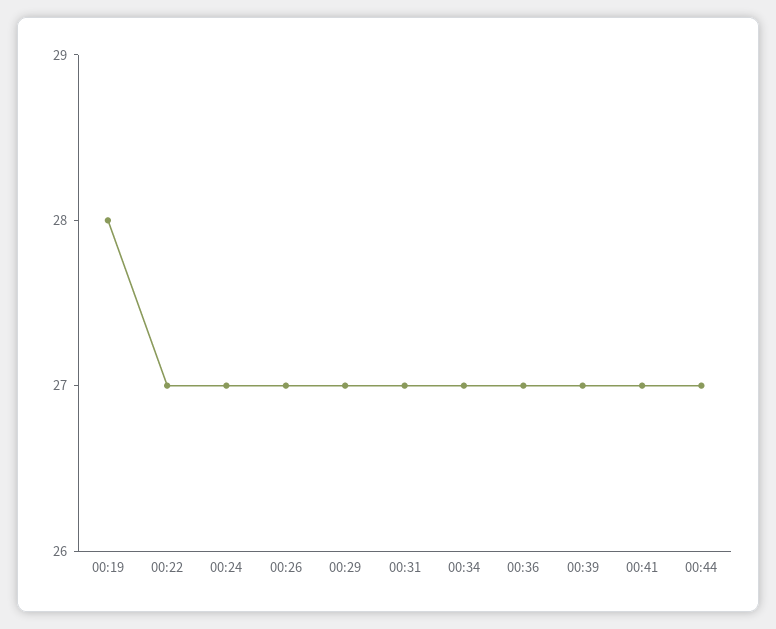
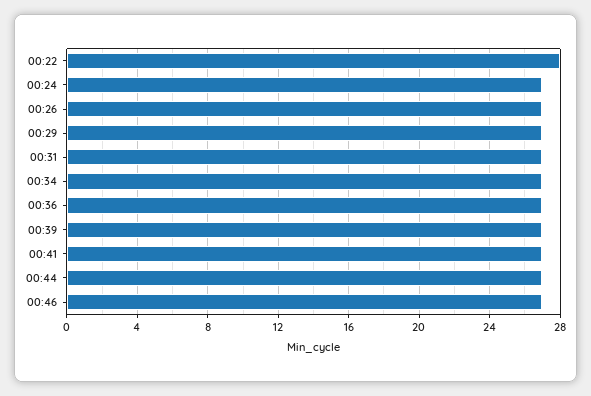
00:19: 28 -> none
00:22: 27 -> 28
00:46: none -> 27

